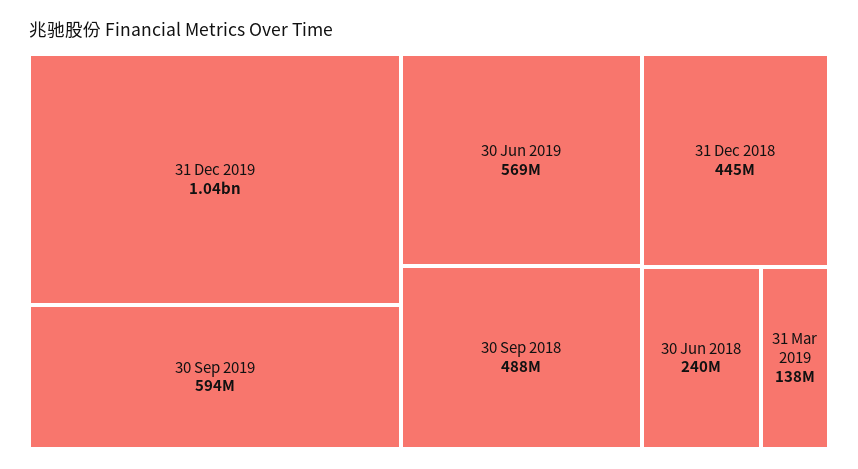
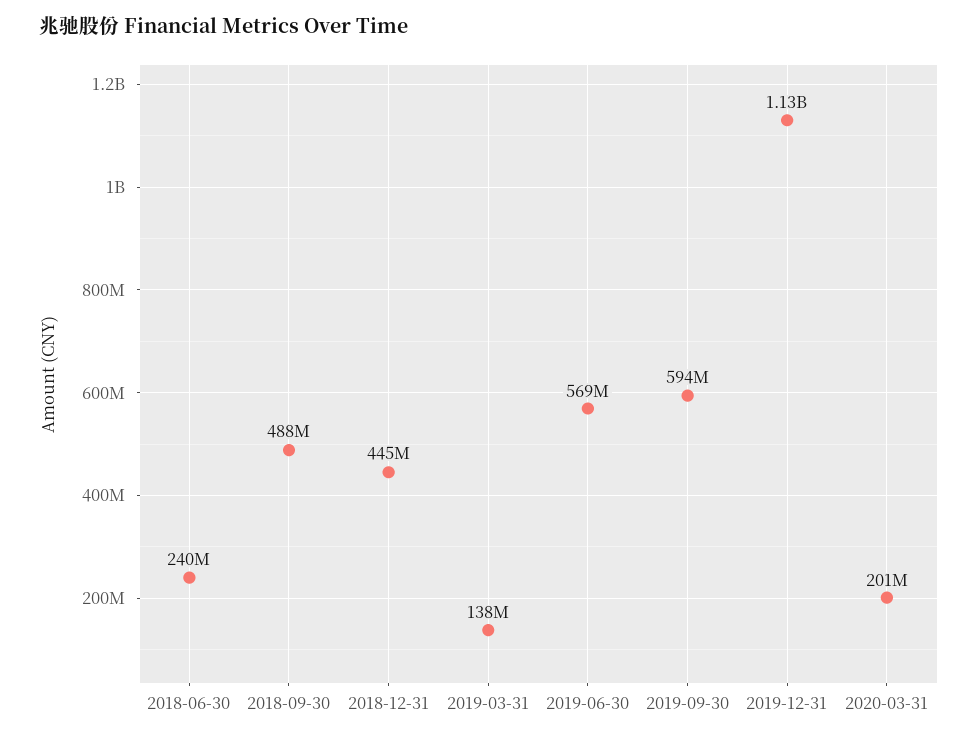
31 Dec 2019: 1040000000 -> 1130000000
2020-03-31: none -> 201000000

